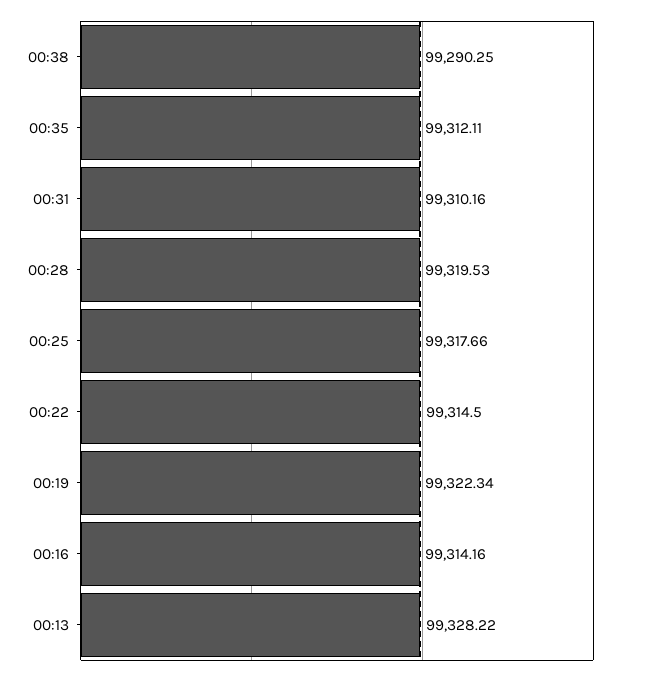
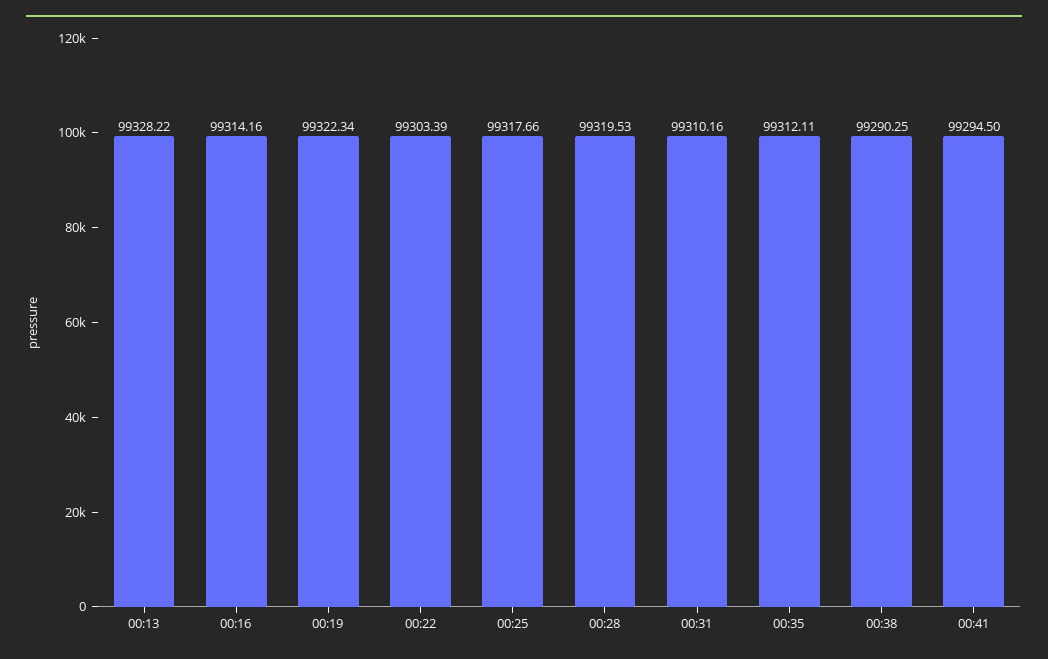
00:22: 99314.5 -> 99303.39
00:41: none -> 99294.5

